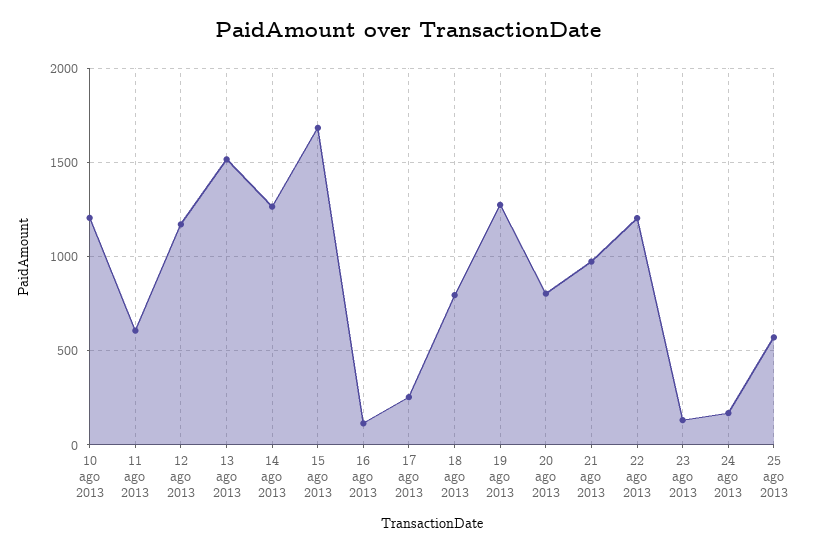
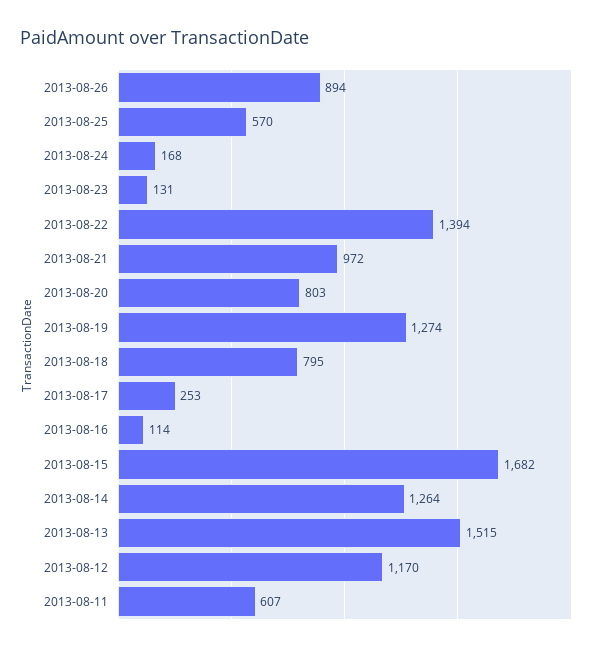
10 ago 2013: 1200 -> none
22 ago 2013: 1200 -> 1394
2013-08-26: none -> 894

